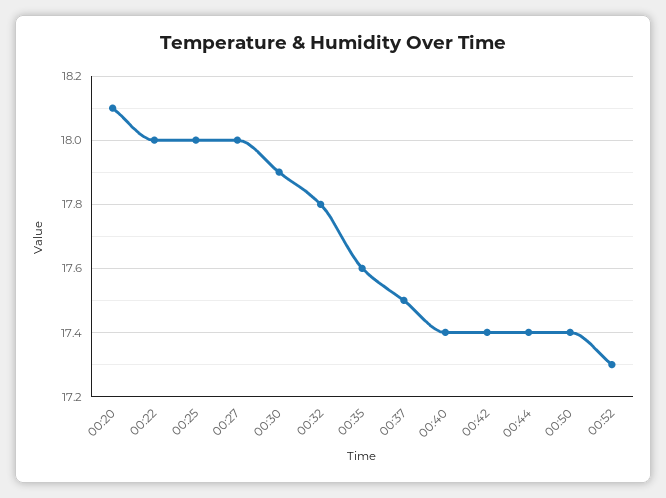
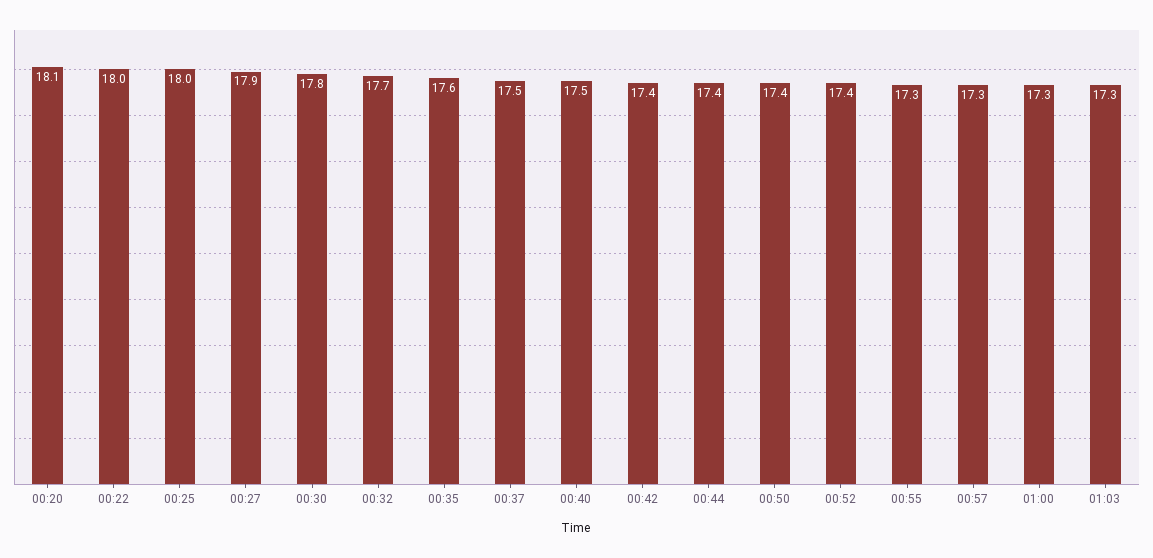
00:27: 18 -> 17.9
00:30: 17.9 -> 17.8
00:32: 17.8 -> 17.7
00:40: 17.4 -> 17.5
00:52: 17.3 -> 17.4
00:55: none -> 17.3
00:57: none -> 17.3
01:00: none -> 17.3
01:03: none -> 17.3

